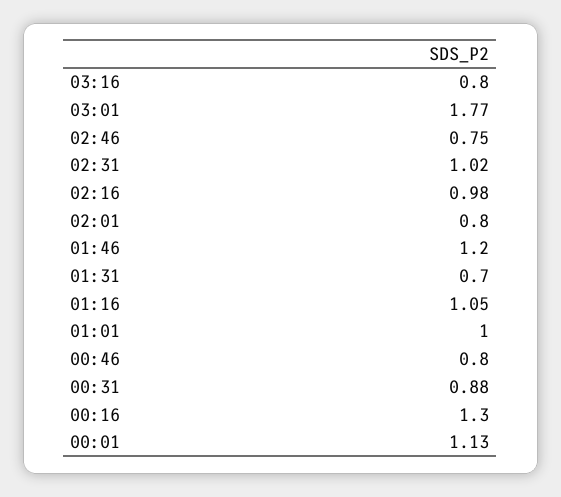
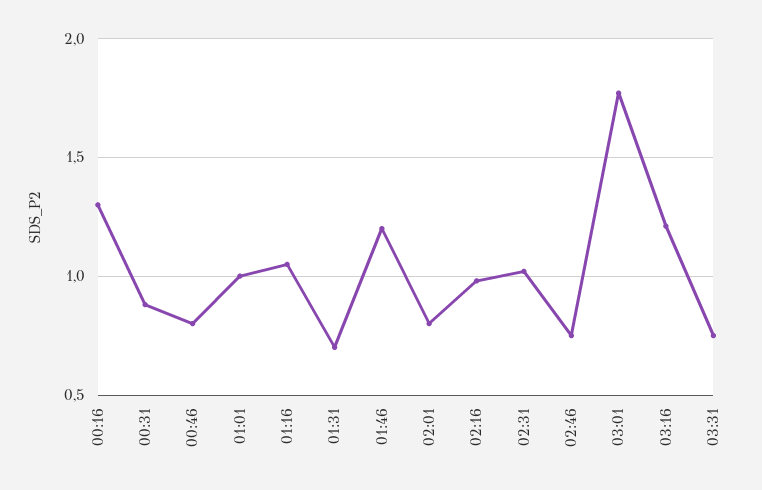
03:16: 0.8 -> 1.2
00:01: 1.13 -> none
03:31: none -> 0.75

